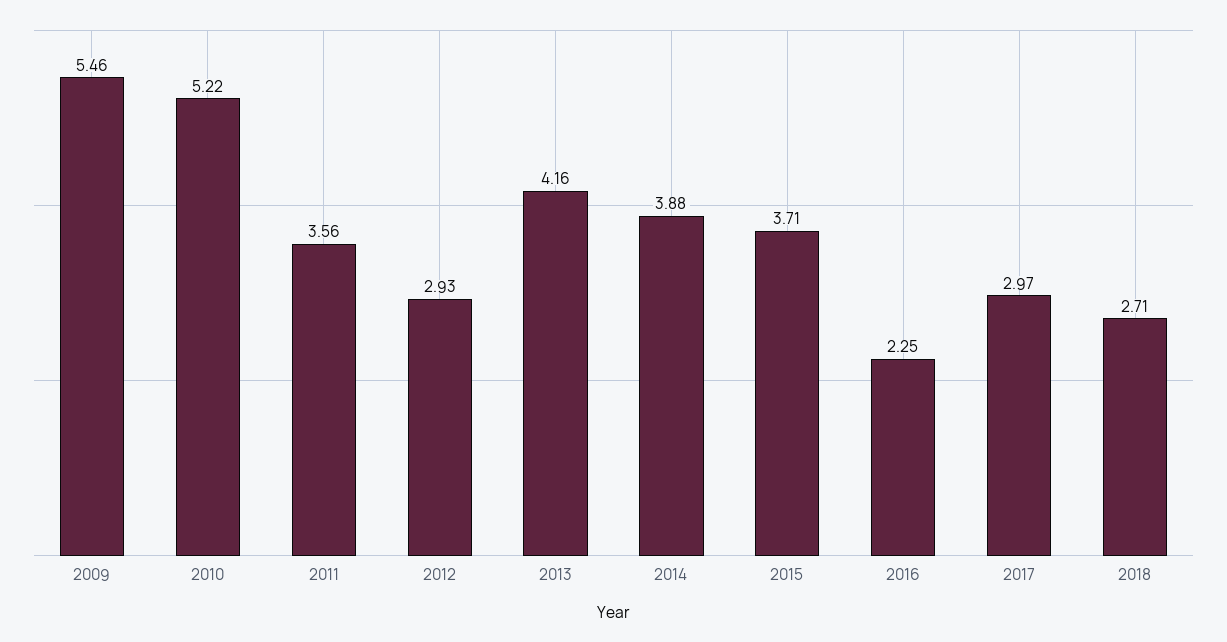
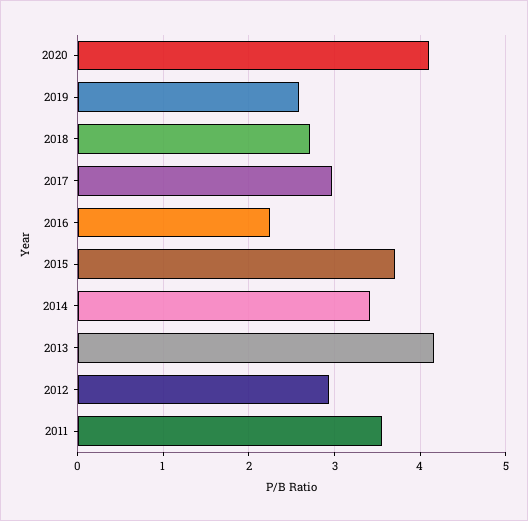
2009: 5.46 -> none
2010: 5.22 -> none
2014: 3.88 -> 3.4
2020: none -> 4.1
2019: none -> 2.6

